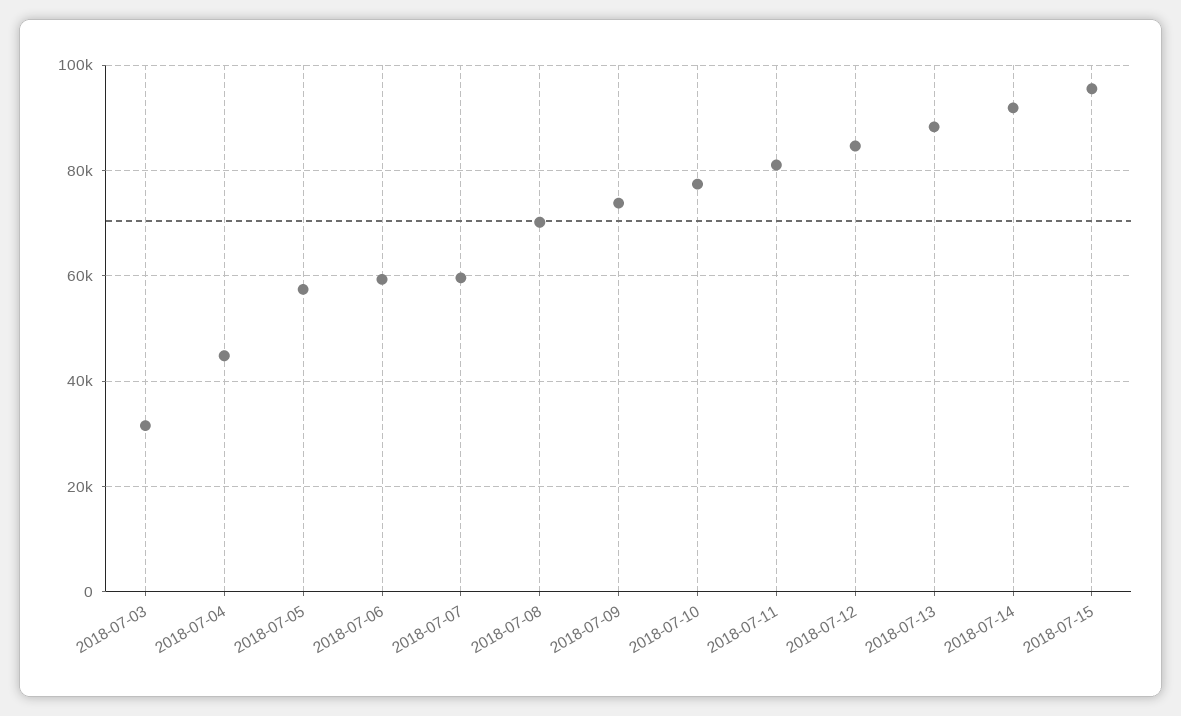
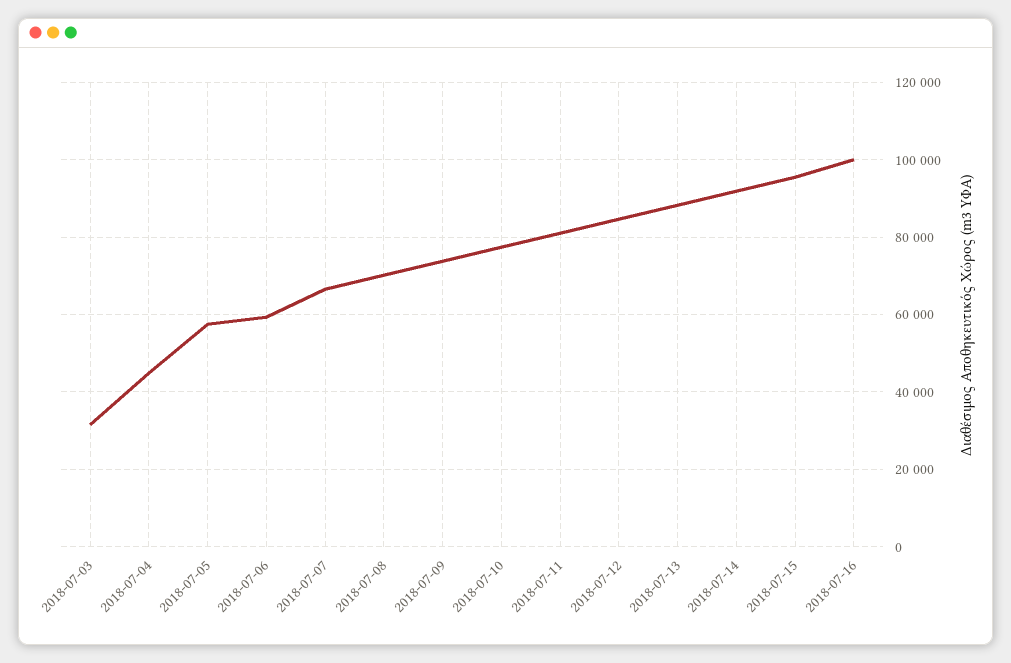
2018-07-07: 60000 -> 66000
2018-07-16: none -> 100000

